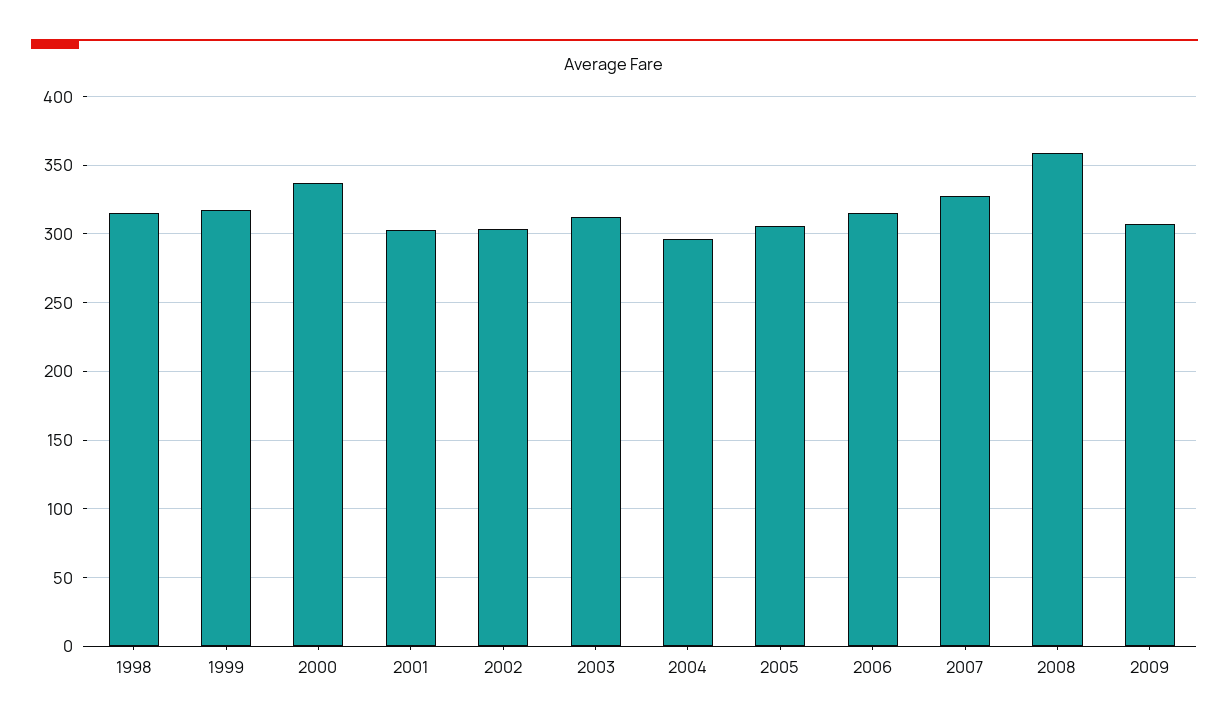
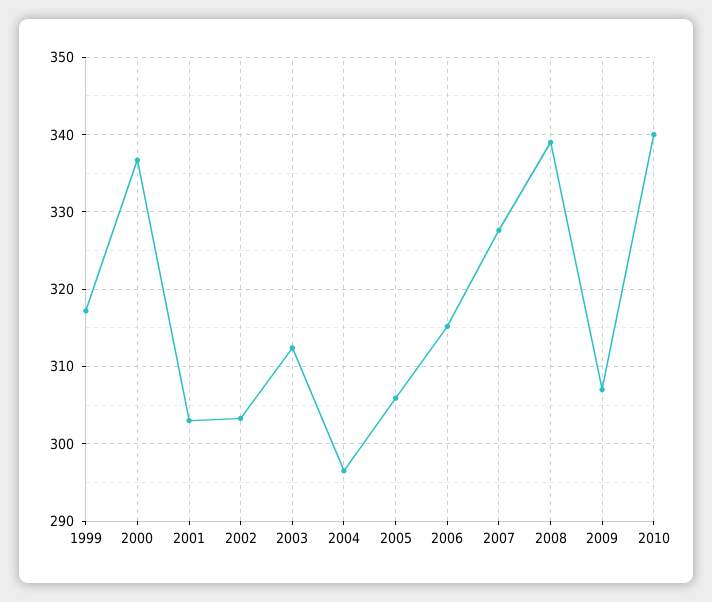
1998: 315 -> none
2008: 360 -> 339
2010: none -> 340

